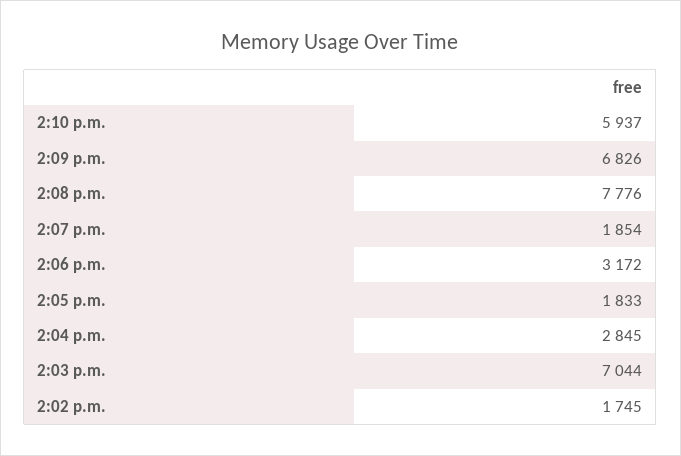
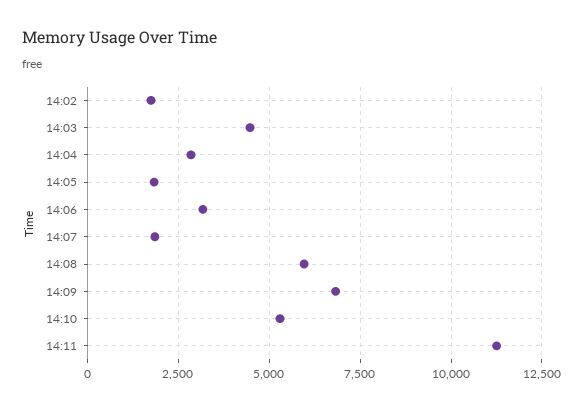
2:10 p.m.: 5937 -> 5250
2:08 p.m.: 7776 -> 6000
2:03 p.m.: 7044 -> 4500
14:11: none -> 11250

